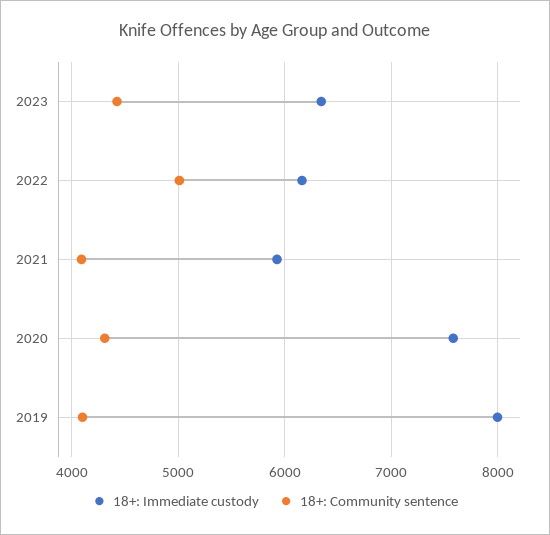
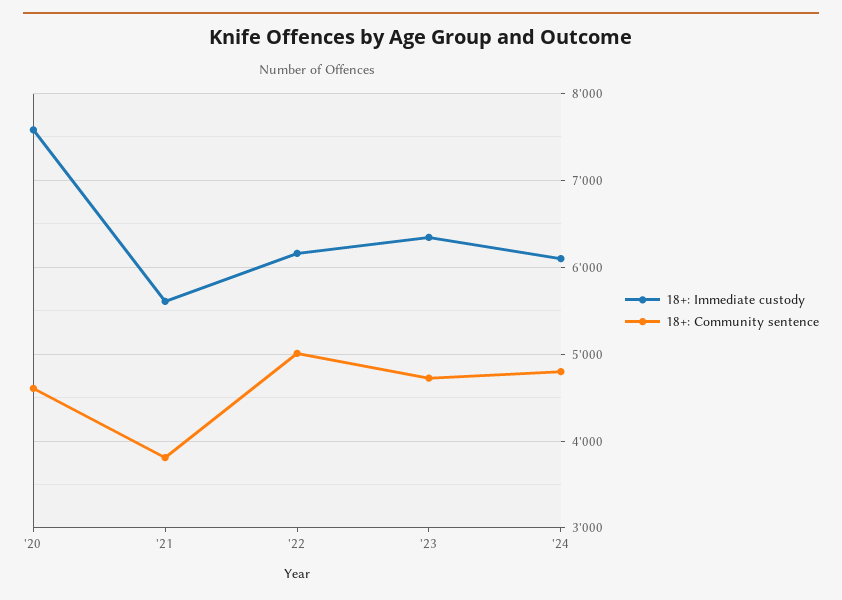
18+: Community sentence, 2023: 4400 -> 4700
18+: Immediate custody, 2021: 5900 -> 5600
18+: Community sentence, 2021: 4100 -> 3800
18+: Community sentence, 2020: 4300 -> 4600
18+: Immediate custody, 2019: 8000 -> none
18+: Community sentence, 2019: 4100 -> none
18+: Immediate custody, '24: none -> 6100
18+: Community sentence, '24: none -> 4800

